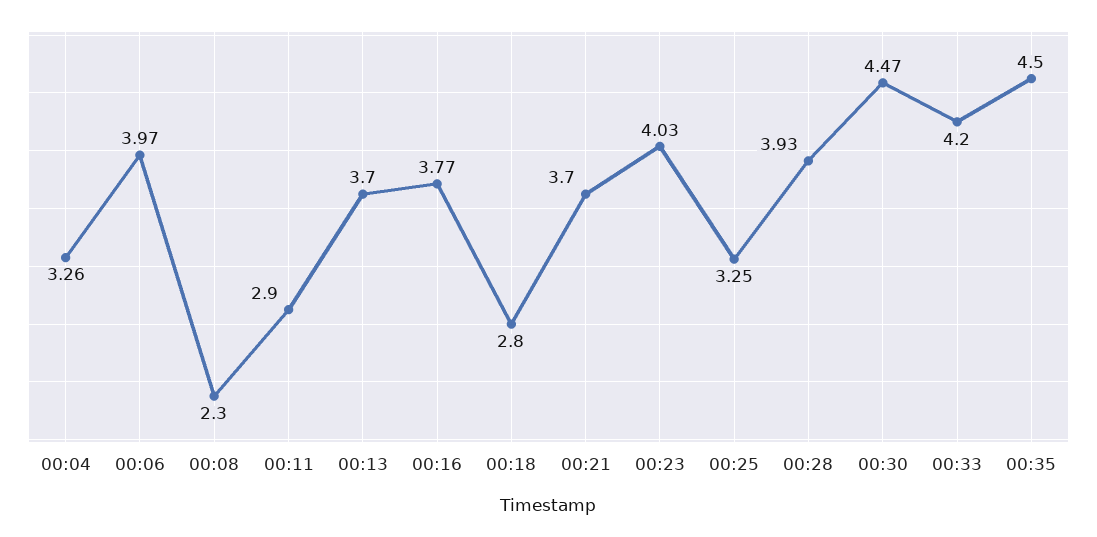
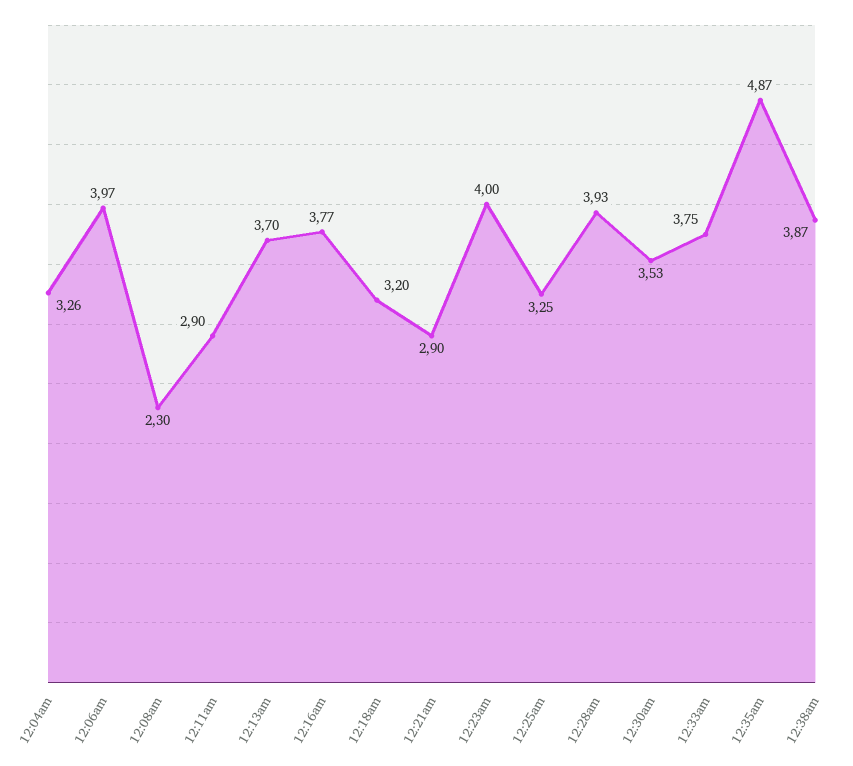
00:18: 2.8 -> 3.2
00:21: 3.7 -> 2.9
00:23: 4.03 -> 4
00:30: 4.47 -> 3.53
00:33: 4.2 -> 3.75
00:35: 4.5 -> 4.87
12:38am: none -> 3.87

